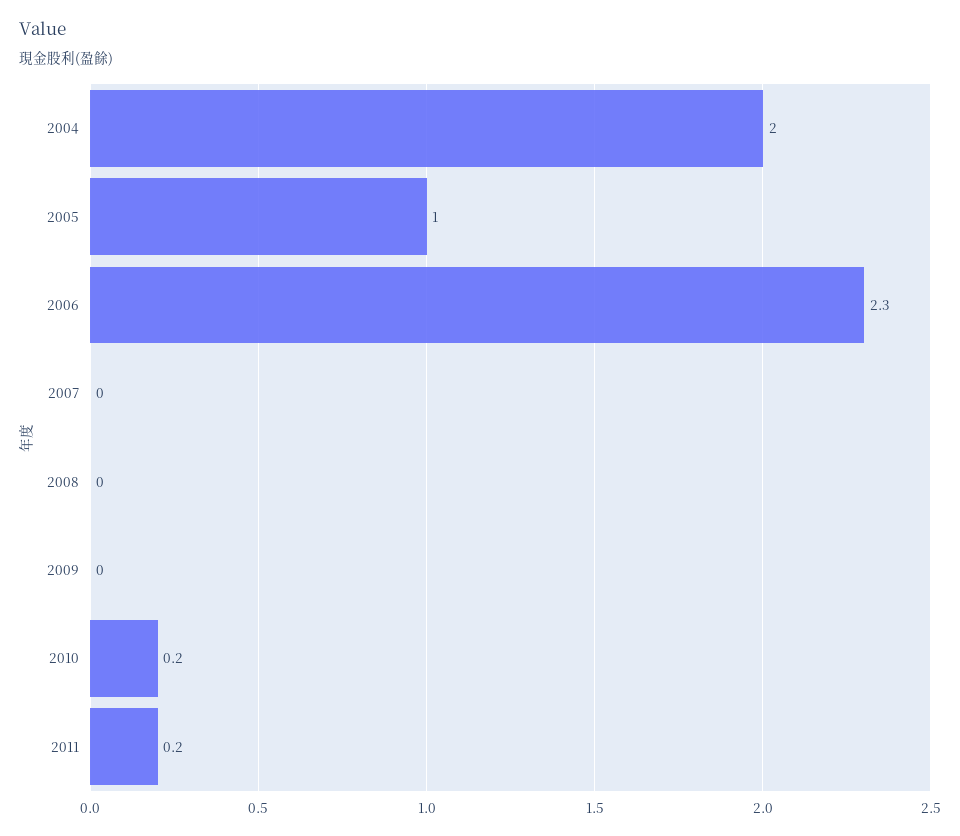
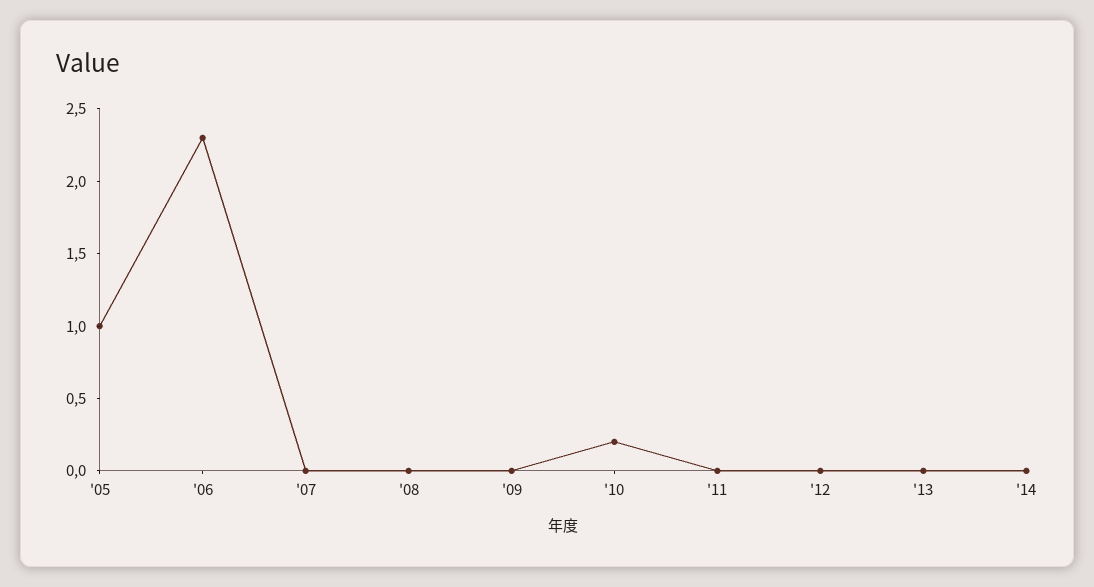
2004: 2 -> none
2011: 0.2 -> 0
'12: none -> 0
'13: none -> 0
'14: none -> 0

